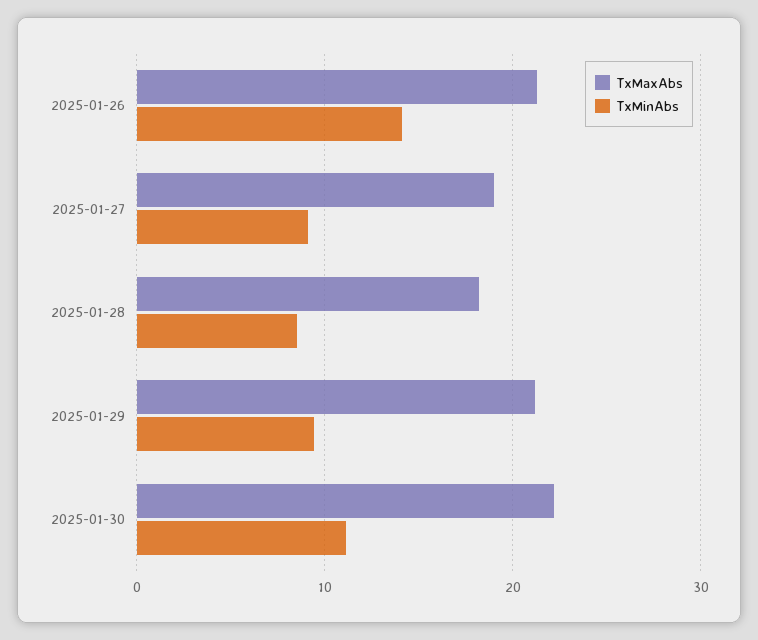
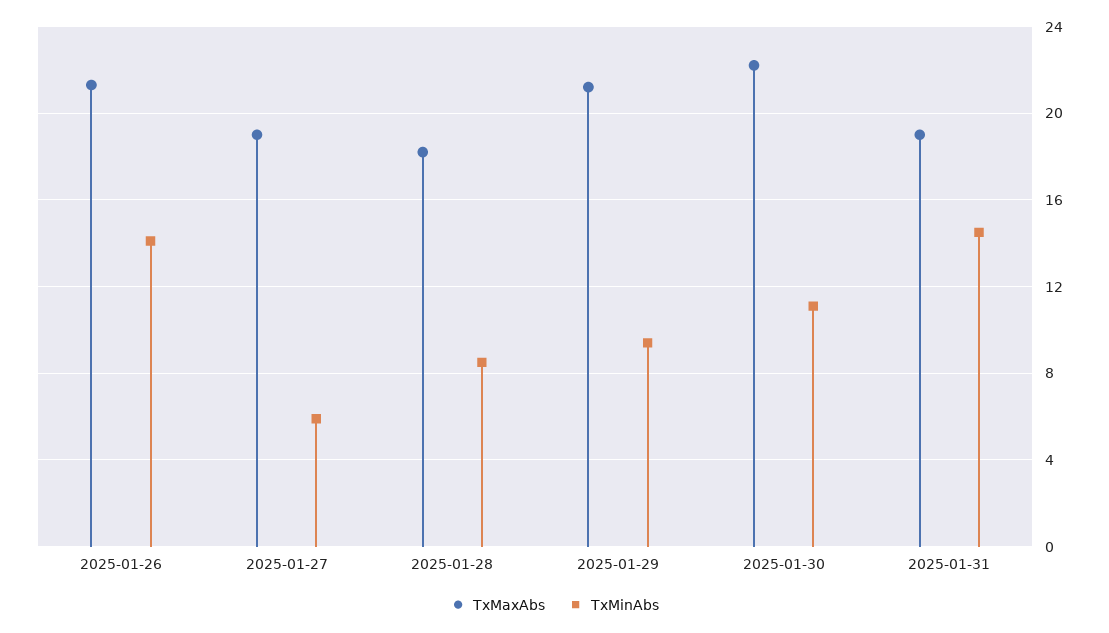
TxMinAbs, 2025-01-27: 9 -> 6
TxMaxAbs, 2025-01-31: none -> 19
TxMinAbs, 2025-01-31: none -> 14.5

